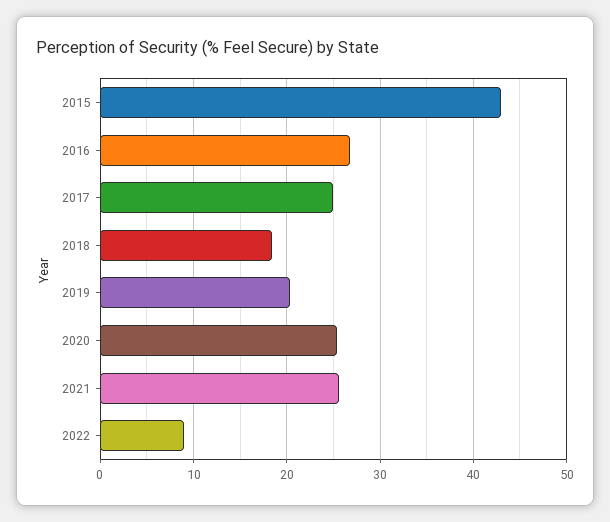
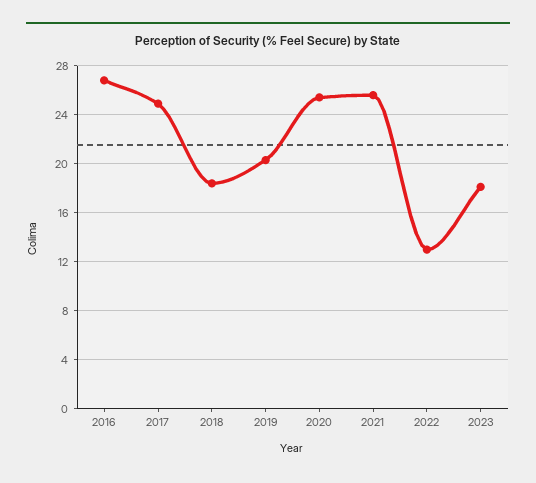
2015: 43 -> none
2022: 9 -> 13
2023: none -> 18

